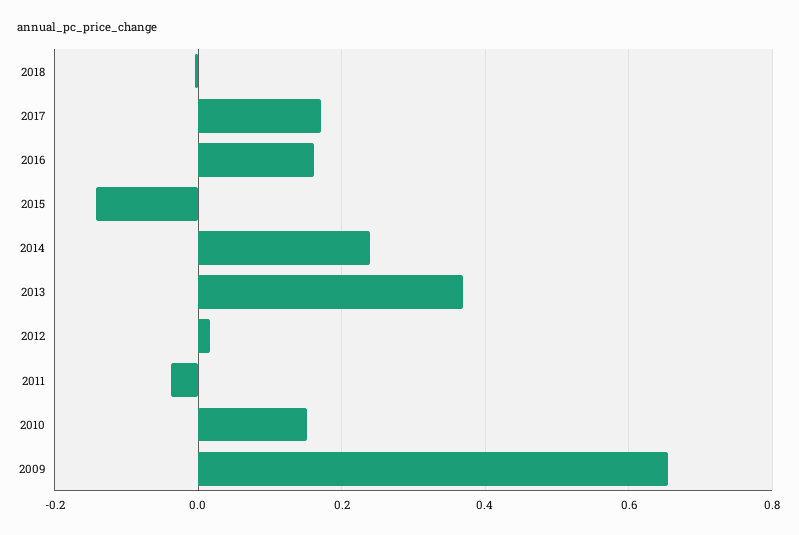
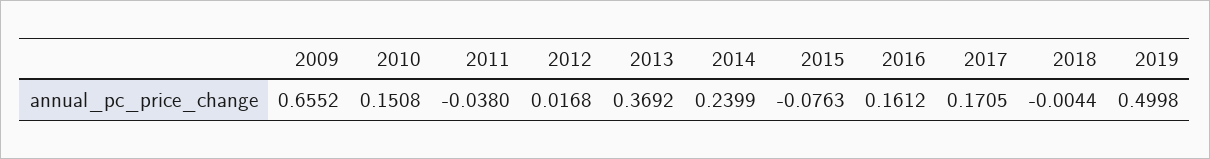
2015: -0.14 -> -0.0763
2019: none -> 0.4998

